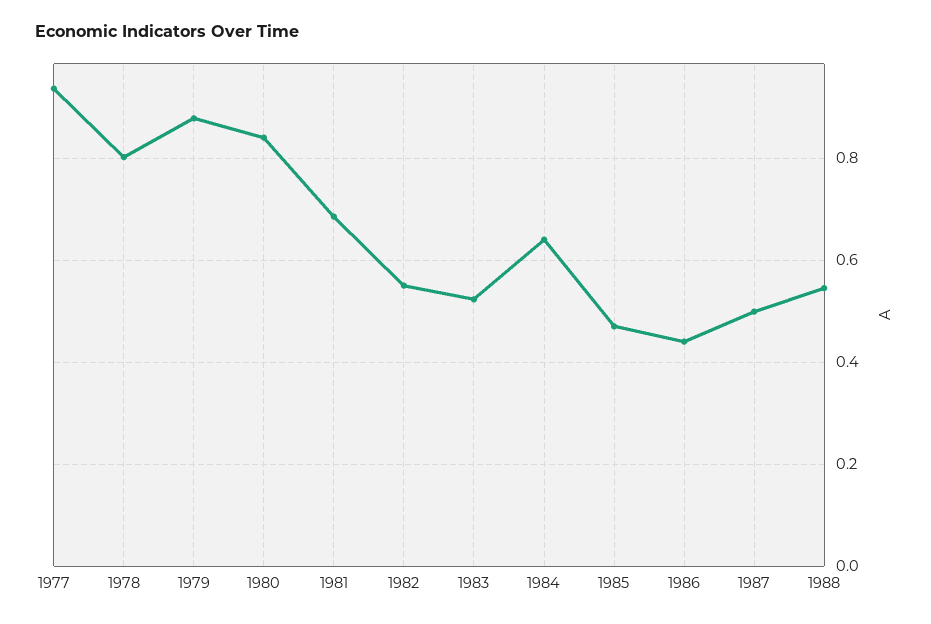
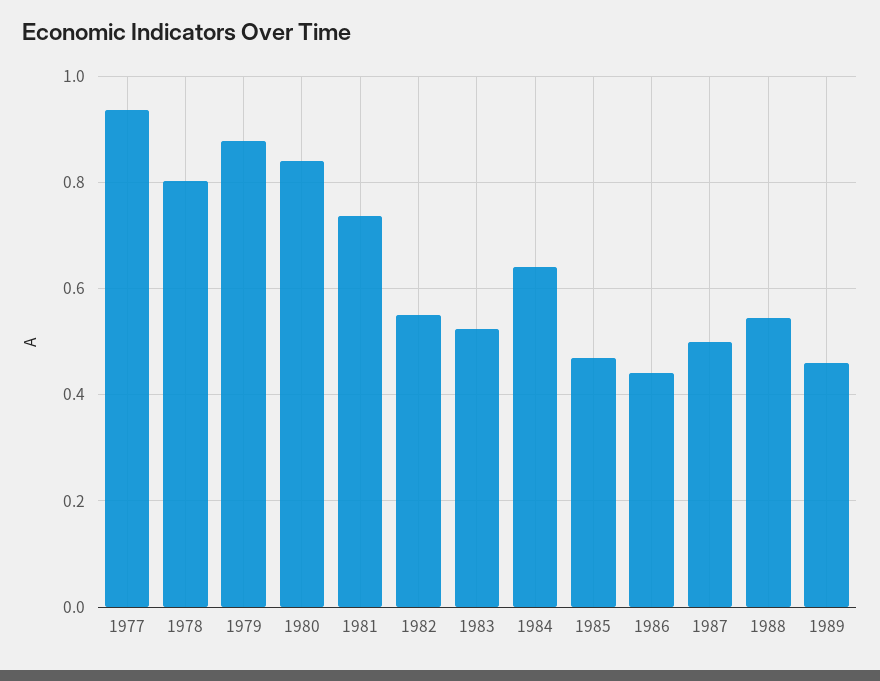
1981: 0.68 -> 0.74
1989: none -> 0.46

